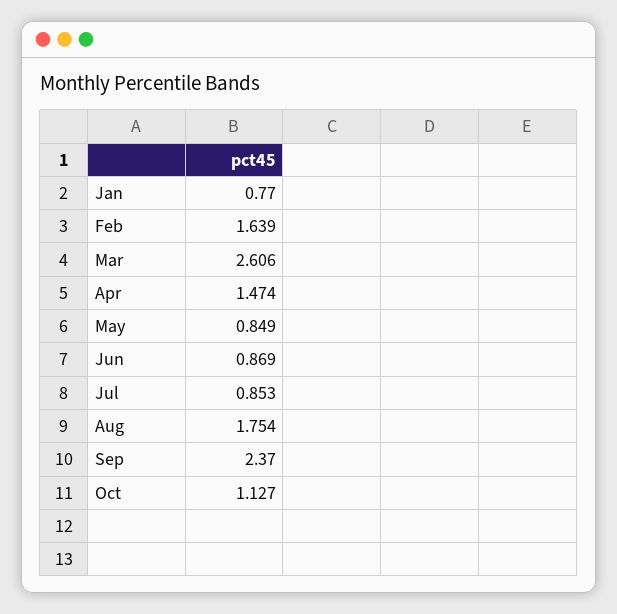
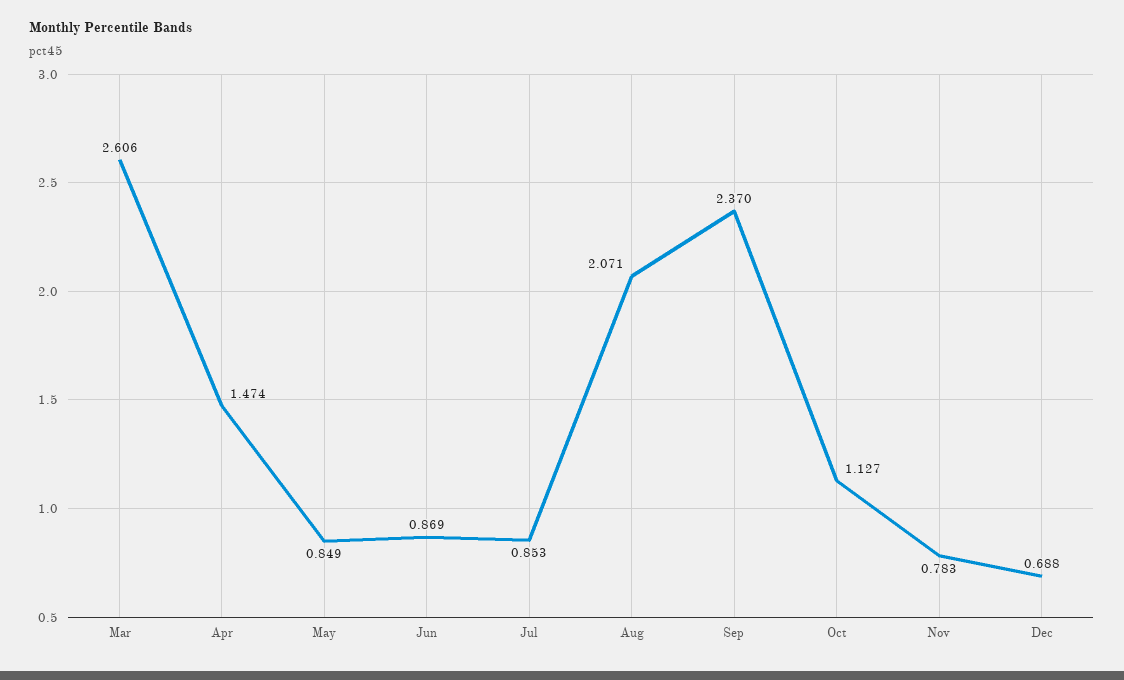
Jan: 0.77 -> none
Feb: 1.639 -> none
Aug: 1.754 -> 2.071
Nov: none -> 0.783
Dec: none -> 0.688

